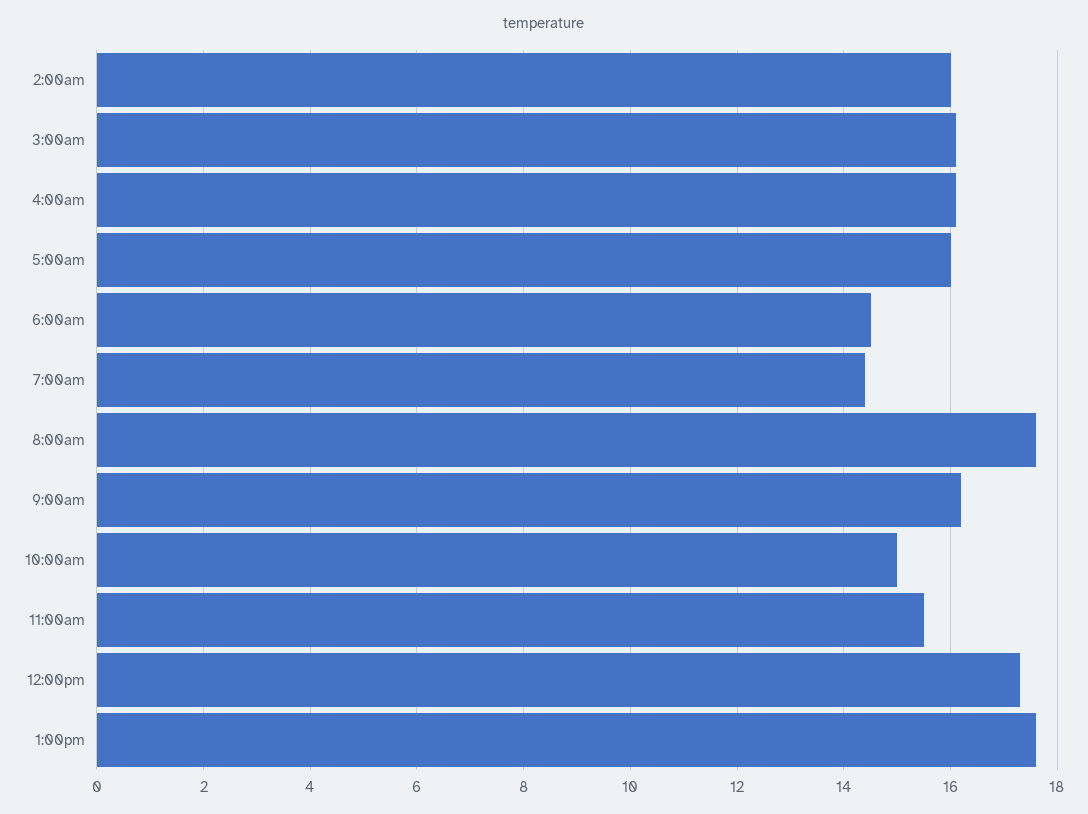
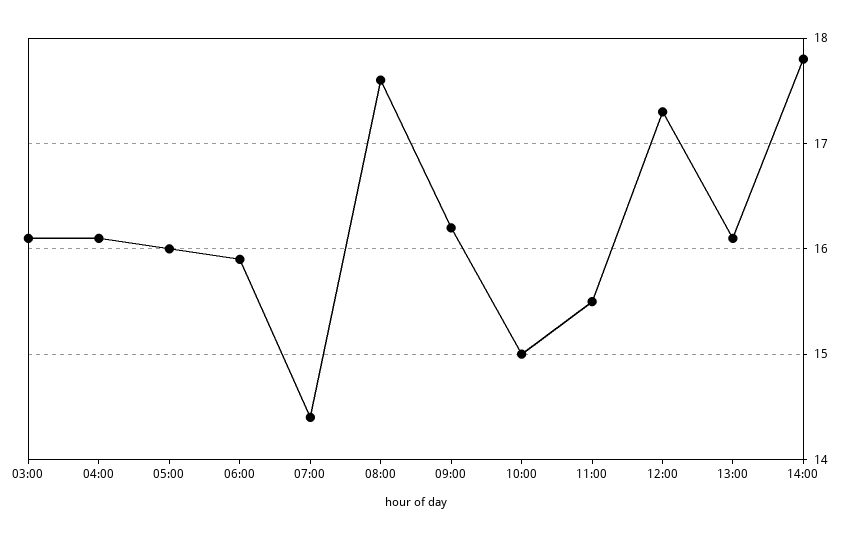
2:00am: 16 -> none
6:00am: 14.5 -> 15.9
1:00pm: 17.5 -> 16.1
14:00: none -> 17.8

